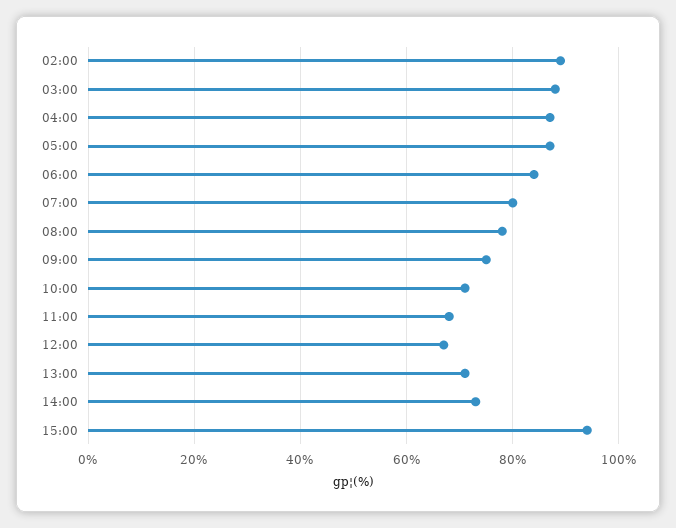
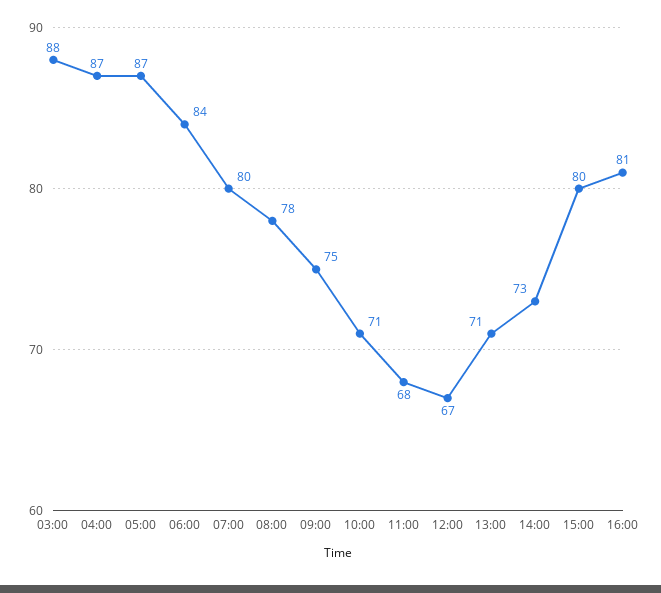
02:00: 90 -> none
15:00: 95 -> 80
16:00: none -> 81

